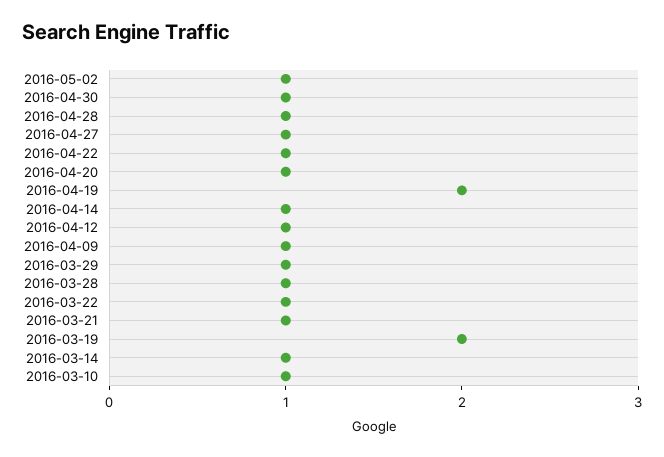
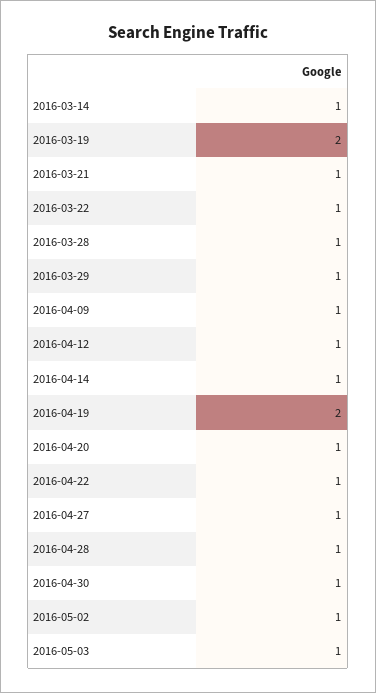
2016-03-10: 1 -> none
2016-05-03: none -> 1

